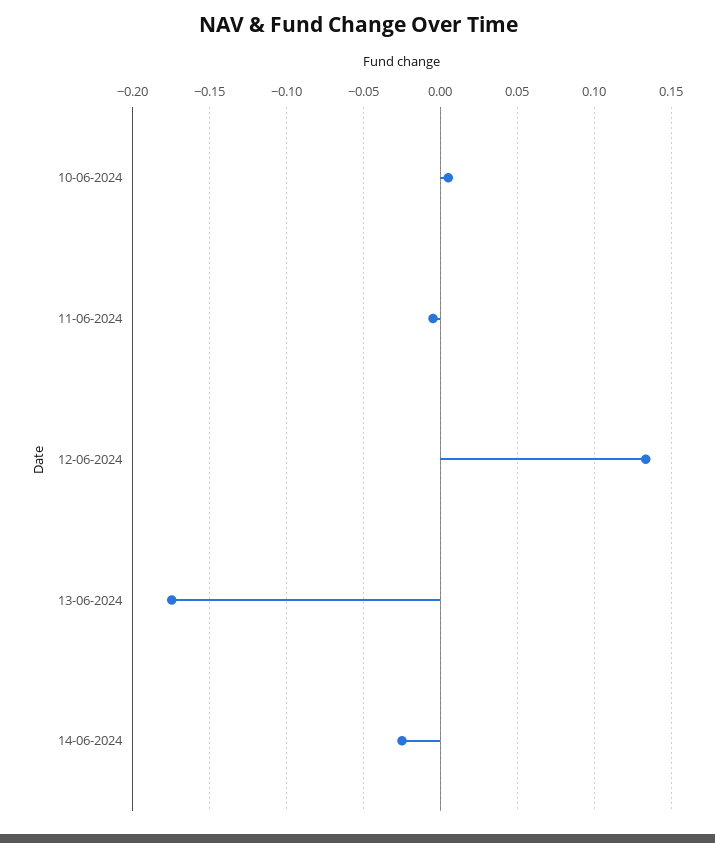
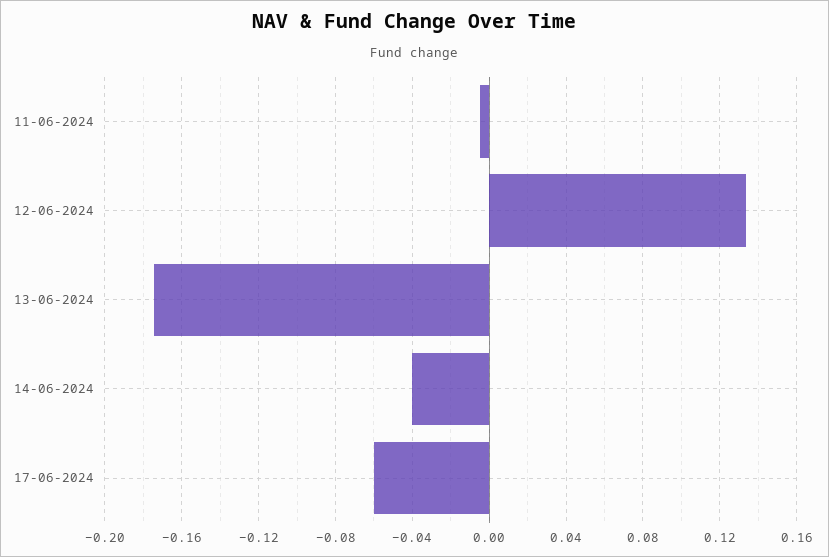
10-06-2024: 0.005 -> none
14-06-2024: -0.025 -> -0.04
17-06-2024: none -> -0.06

